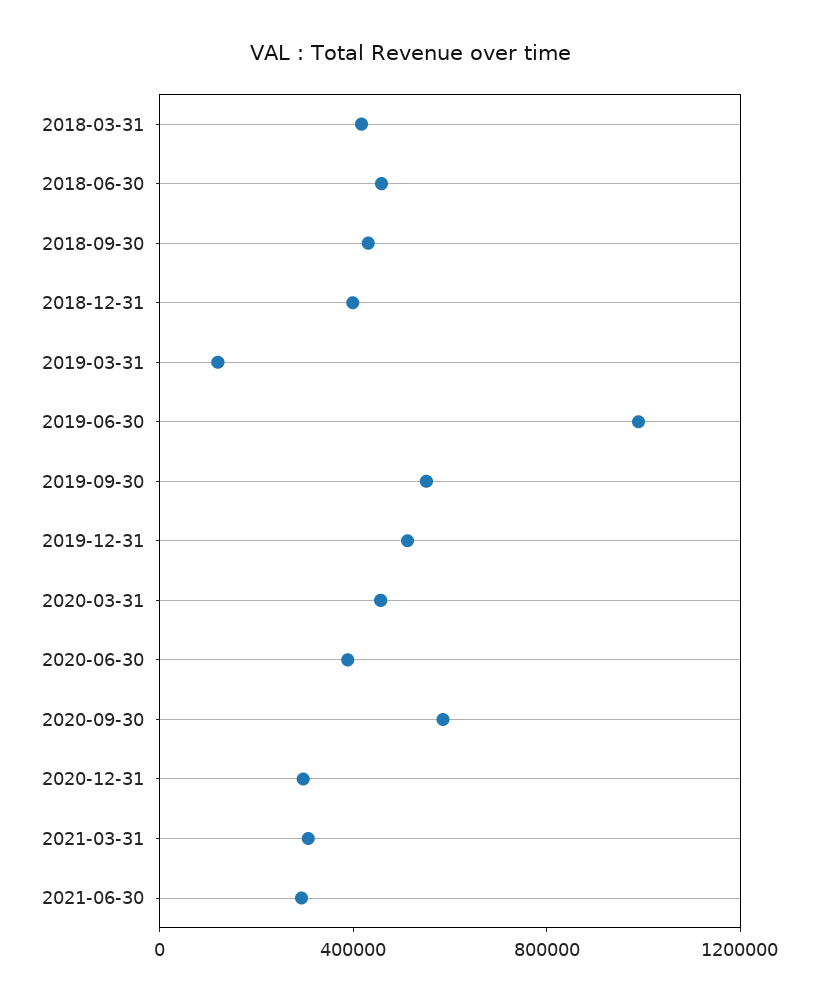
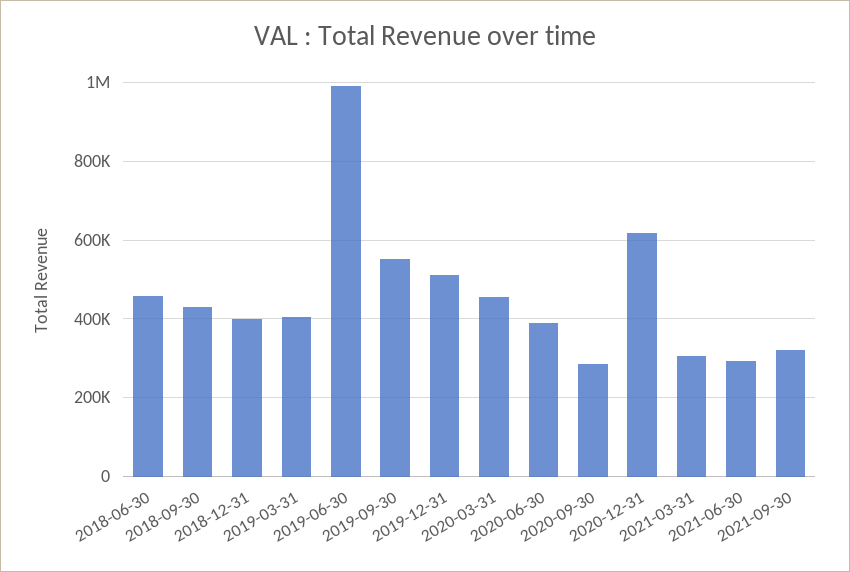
2018-03-31: 400000 -> none
2019-03-31: 100000 -> 400000
2020-09-30: 600000 -> 280000
2020-12-31: 300000 -> 620000
2021-09-30: none -> 320000

